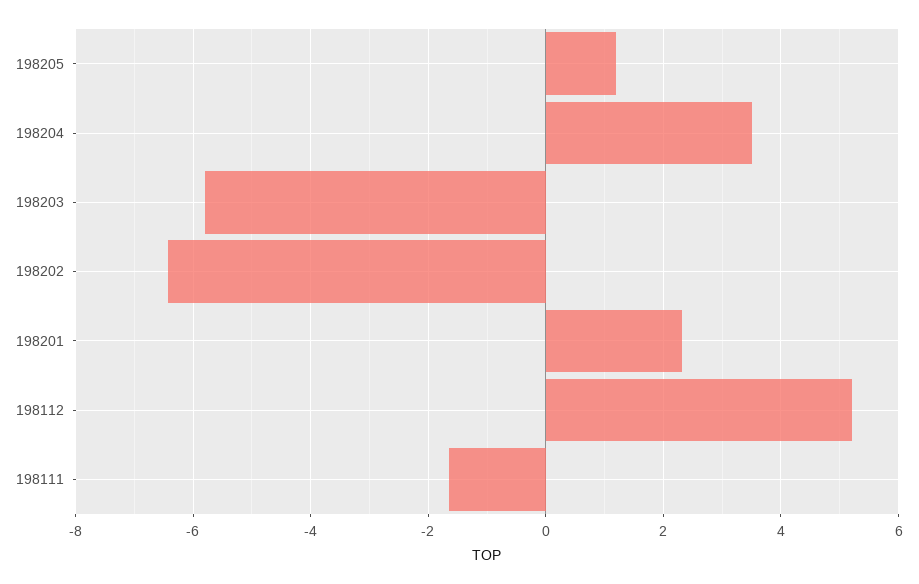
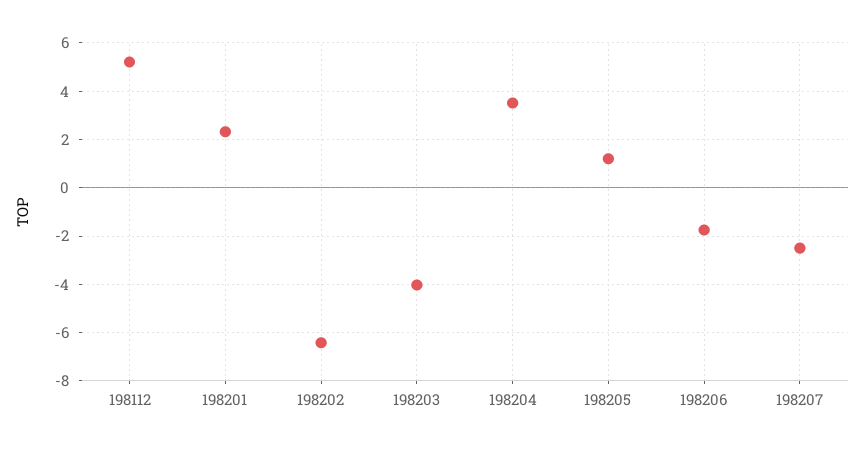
198203: -5.8 -> -4
198111: -1.6 -> none
198206: none -> -1.75
198207: none -> -2.5

